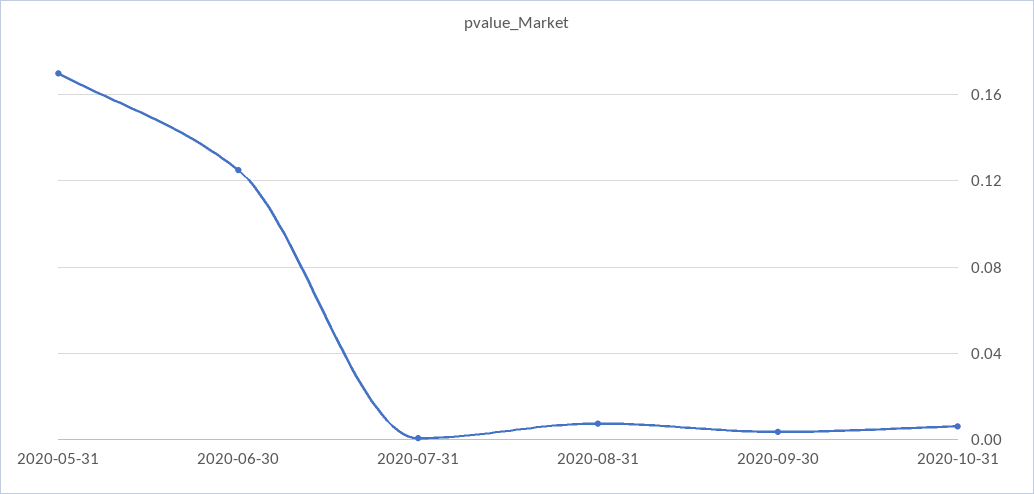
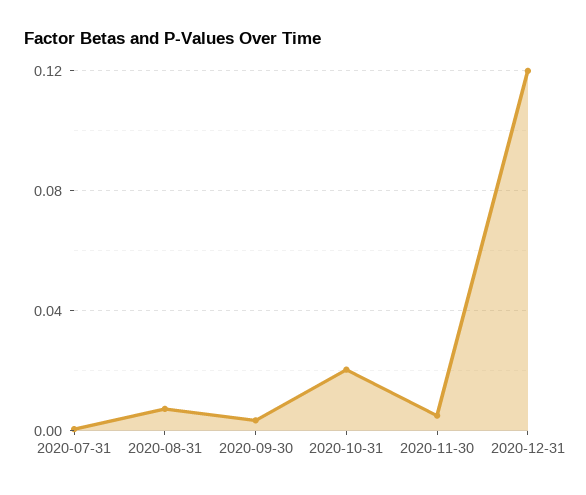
2020-05-31: 0.17 -> none
2020-06-30: 0.125 -> none
2020-10-31: 0.005 -> 0.02
2020-11-30: none -> 0.005
2020-12-31: none -> 0.12

